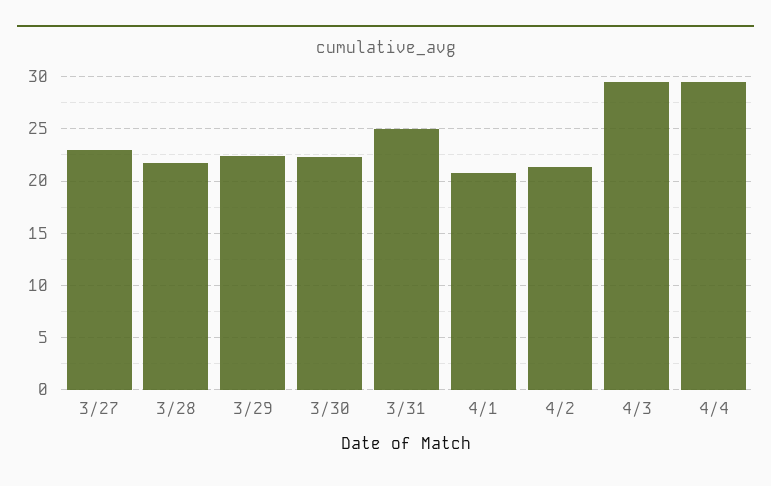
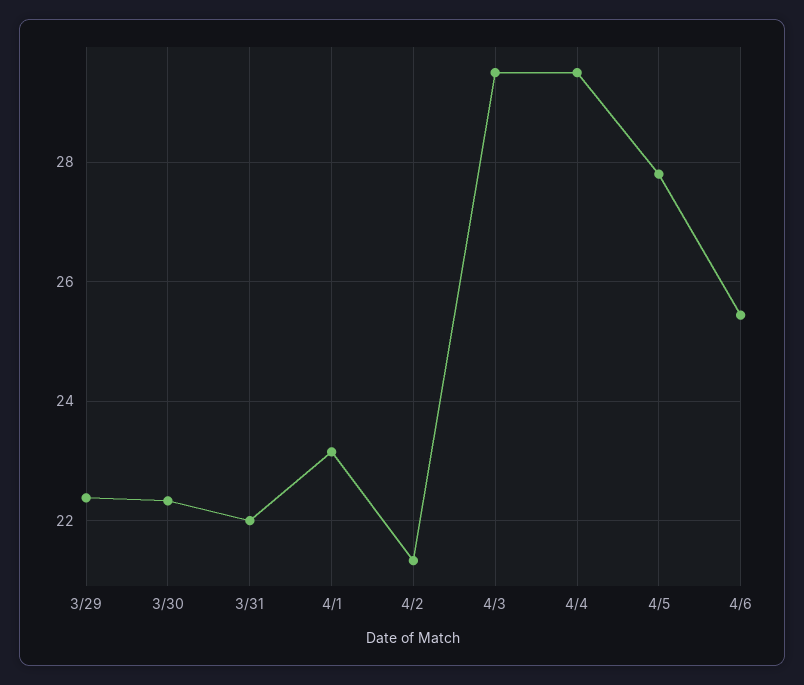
3/27: 23 -> none
3/28: 22 -> none
3/31: 25 -> 22
4/1: 21 -> 23.2
4/5: none -> 27.8
4/6: none -> 25.4

